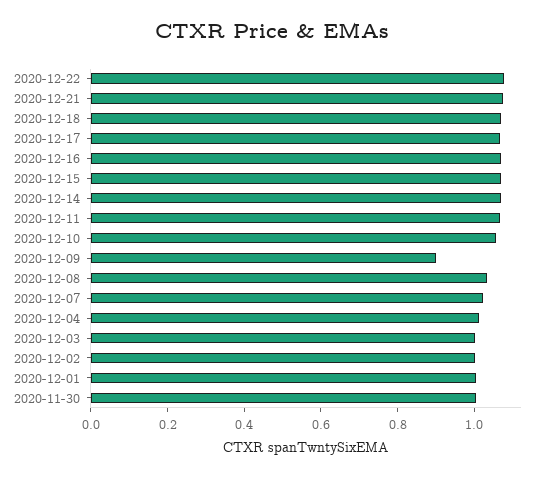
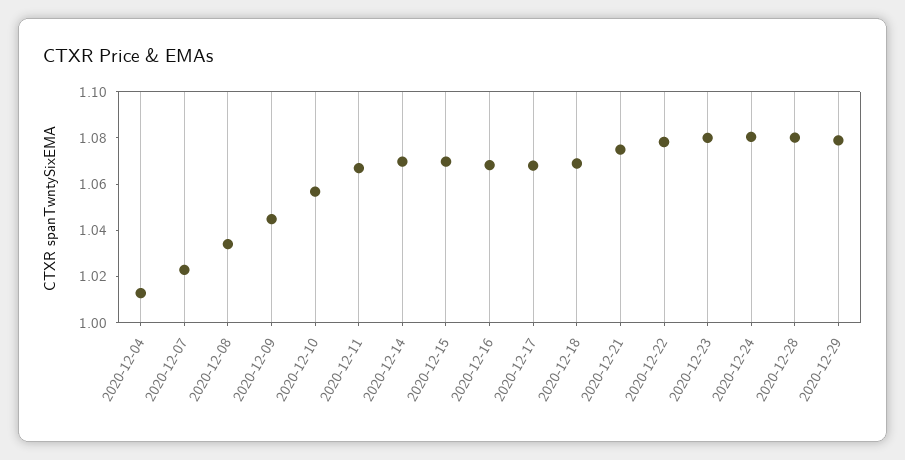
2020-12-09: 0.9 -> 1.045
2020-12-03: 1 -> none
2020-12-02: 1 -> none
2020-12-01: 1 -> none
2020-11-30: 1 -> none
2020-12-23: none -> 1.08
2020-12-24: none -> 1.08
2020-12-28: none -> 1.08
2020-12-29: none -> 1.08

